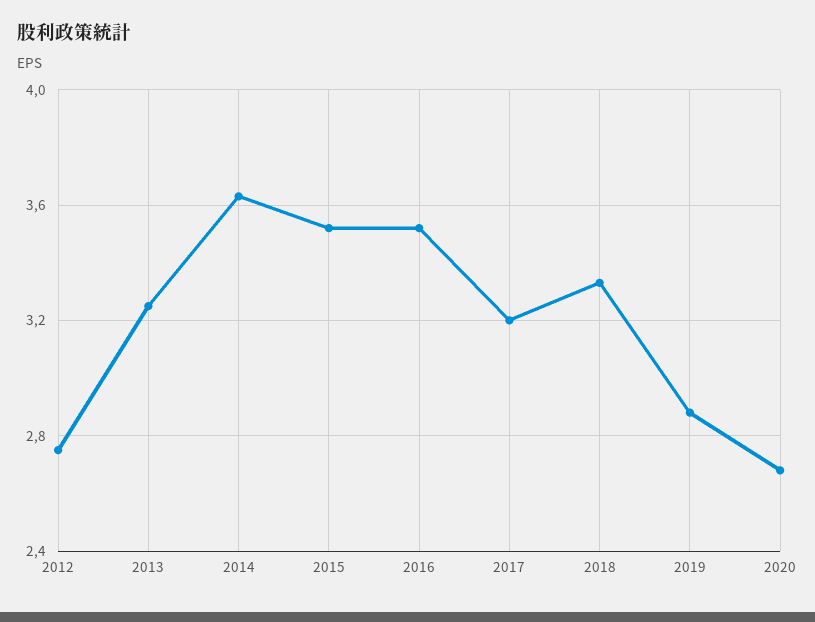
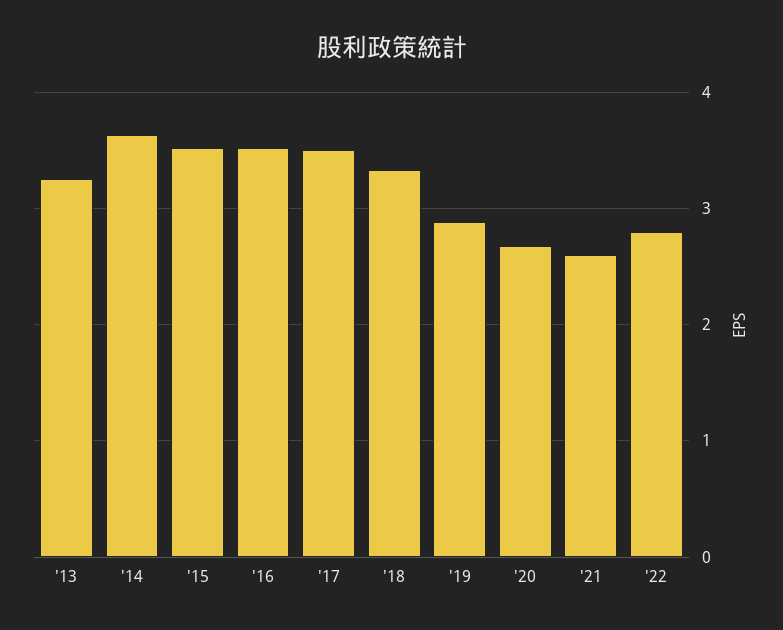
2012: 2.75 -> none
2017: 3.2 -> 3.5
'21: none -> 2.6
'22: none -> 2.8

